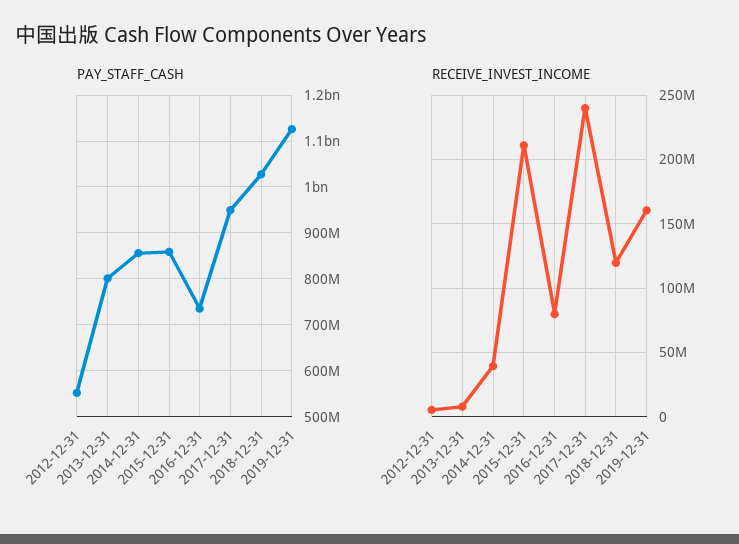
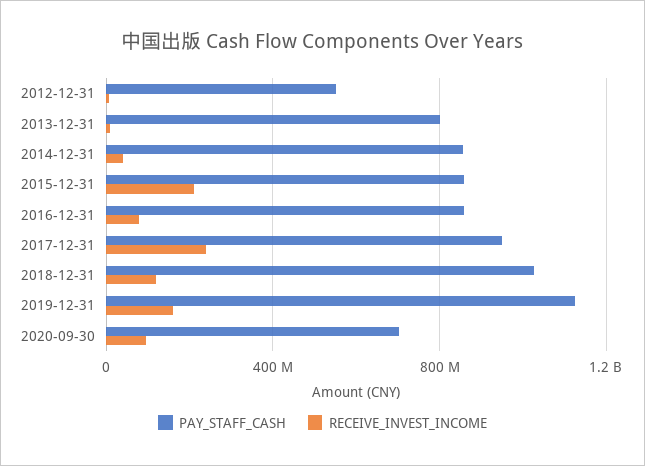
PAY_STAFF_CASH, 2016-12-31: 740000000 -> 850000000
PAY_STAFF_CASH, 2020-09-30: none -> 700000000
RECEIVE_INVEST_INCOME, 2020-09-30: none -> 100000000

